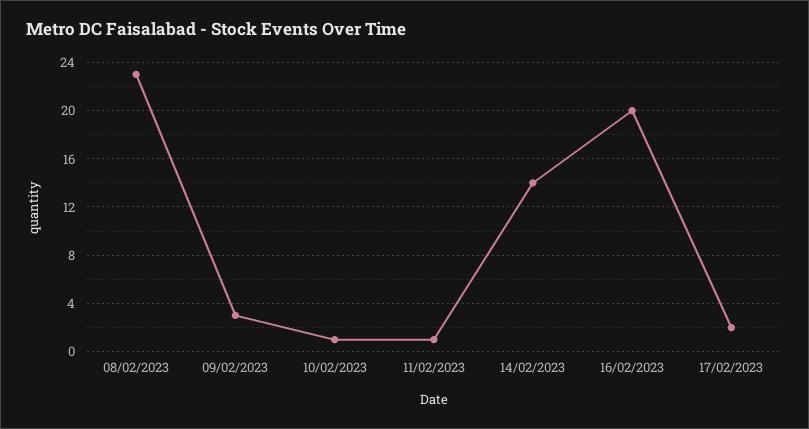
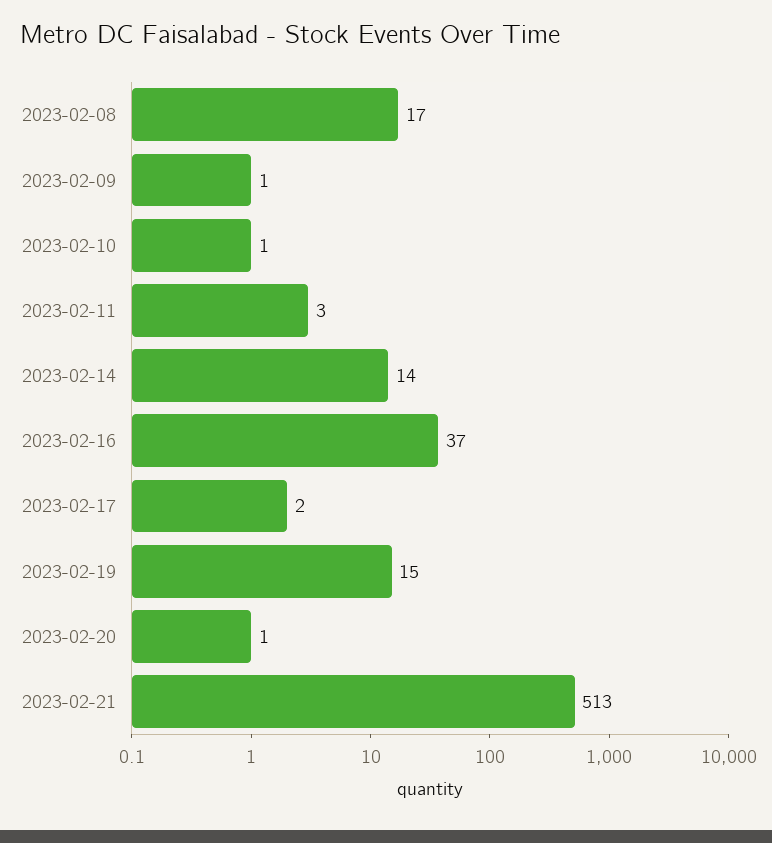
08/02/2023: 23 -> 17
09/02/2023: 3 -> 1
11/02/2023: 1 -> 3
16/02/2023: 20 -> 37
2023-02-19: none -> 15
2023-02-20: none -> 1
2023-02-21: none -> 513

